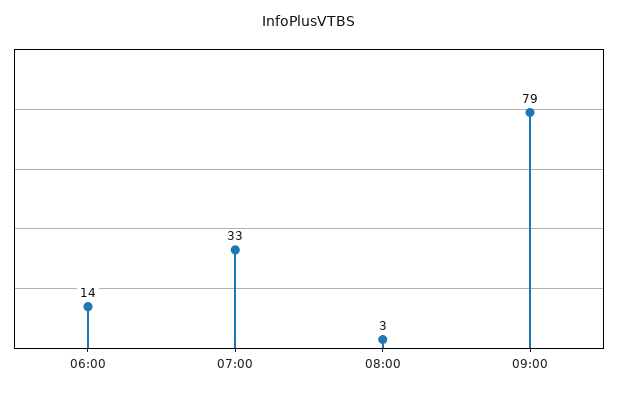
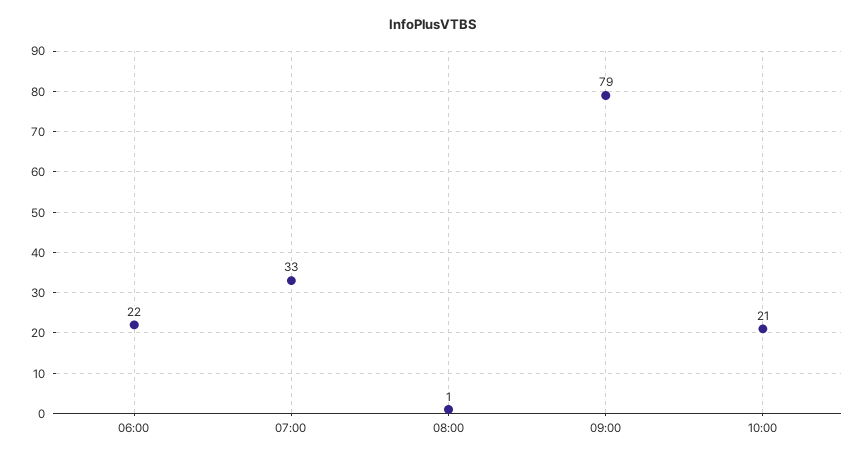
06:00: 14 -> 22
08:00: 3 -> 1
10:00: none -> 21

